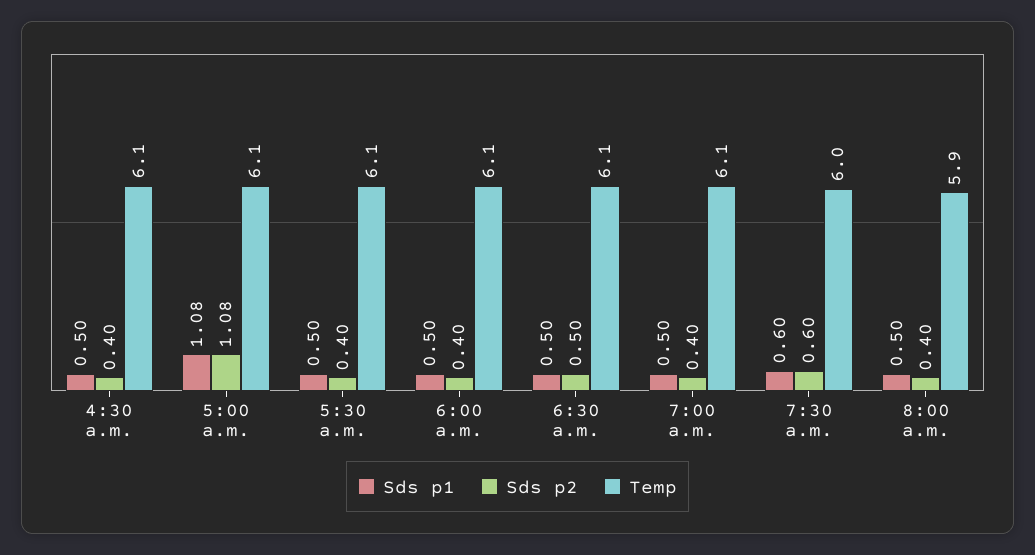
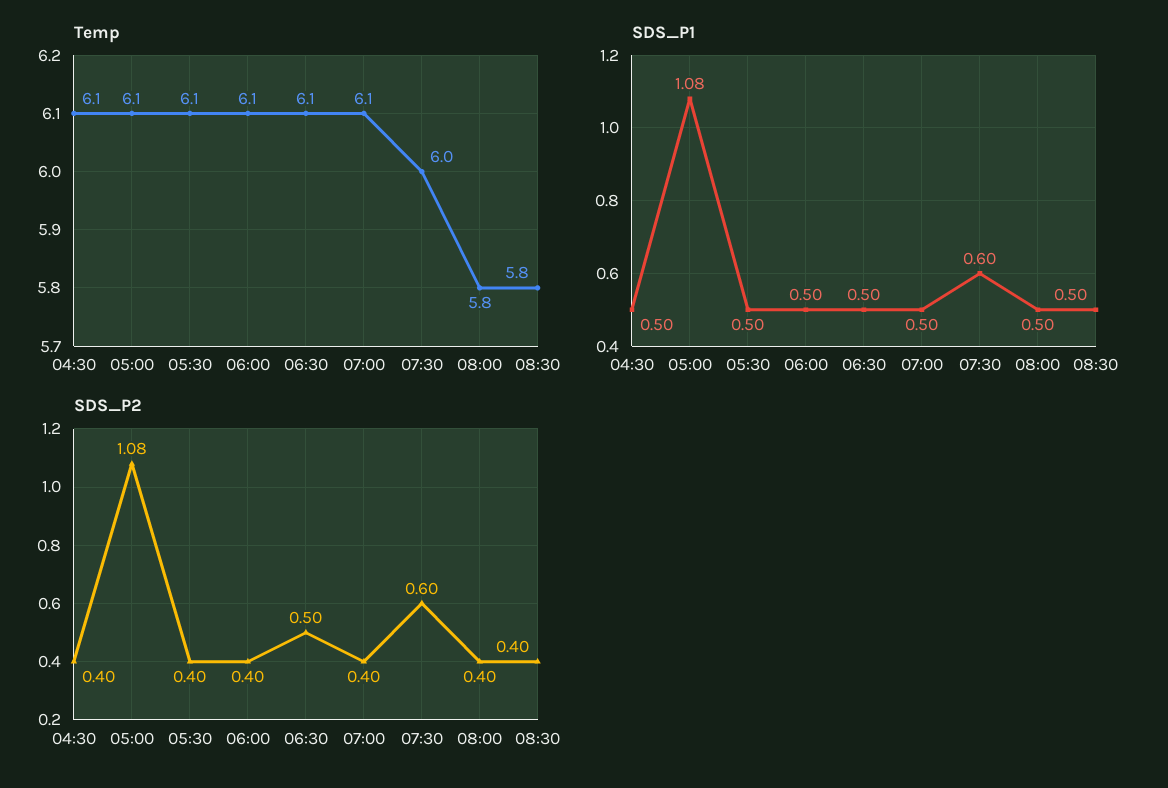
Temp, 8:00 a.m.: 5.9 -> 5.8
Temp, 08:30: none -> 5.8
Sds p1, 08:30: none -> 0.5
Sds p2, 08:30: none -> 0.4

